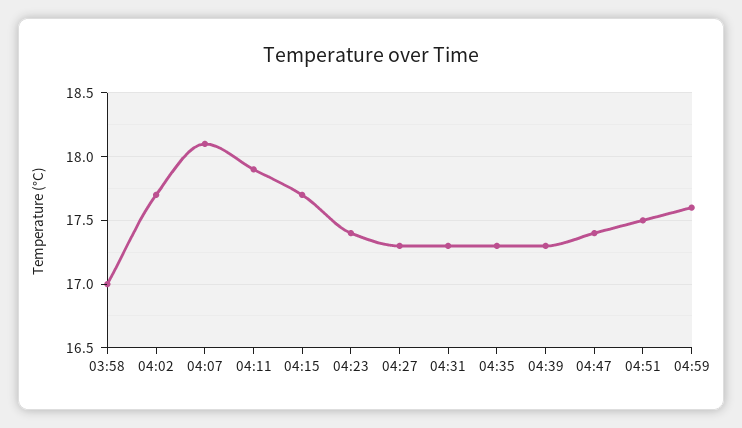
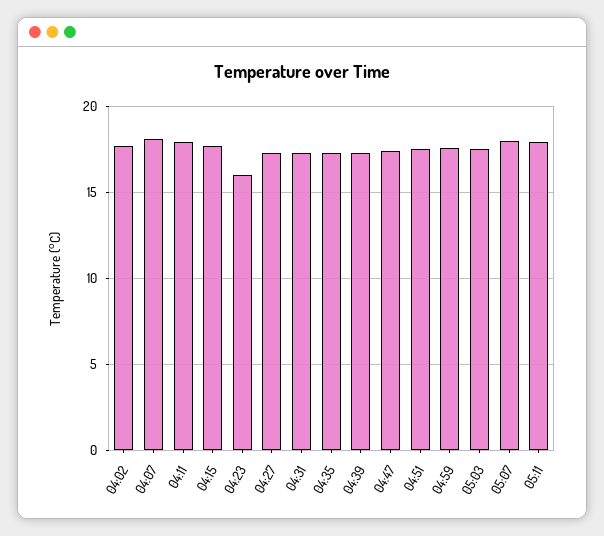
03:58: 17 -> none
04:23: 17.4 -> 16
05:03: none -> 17.5
05:07: none -> 18
05:11: none -> 18

